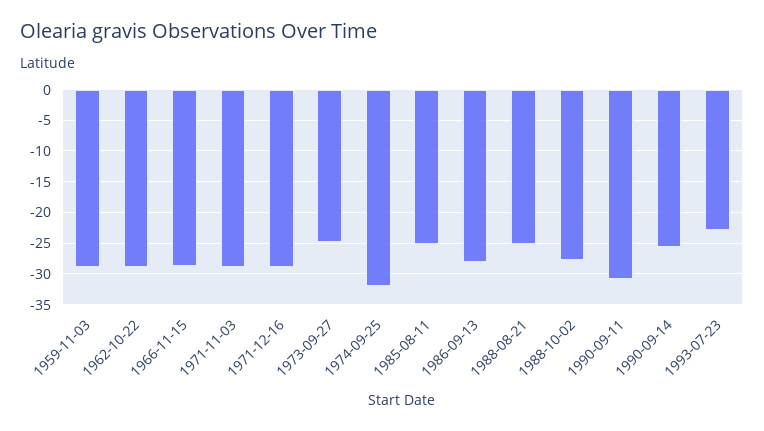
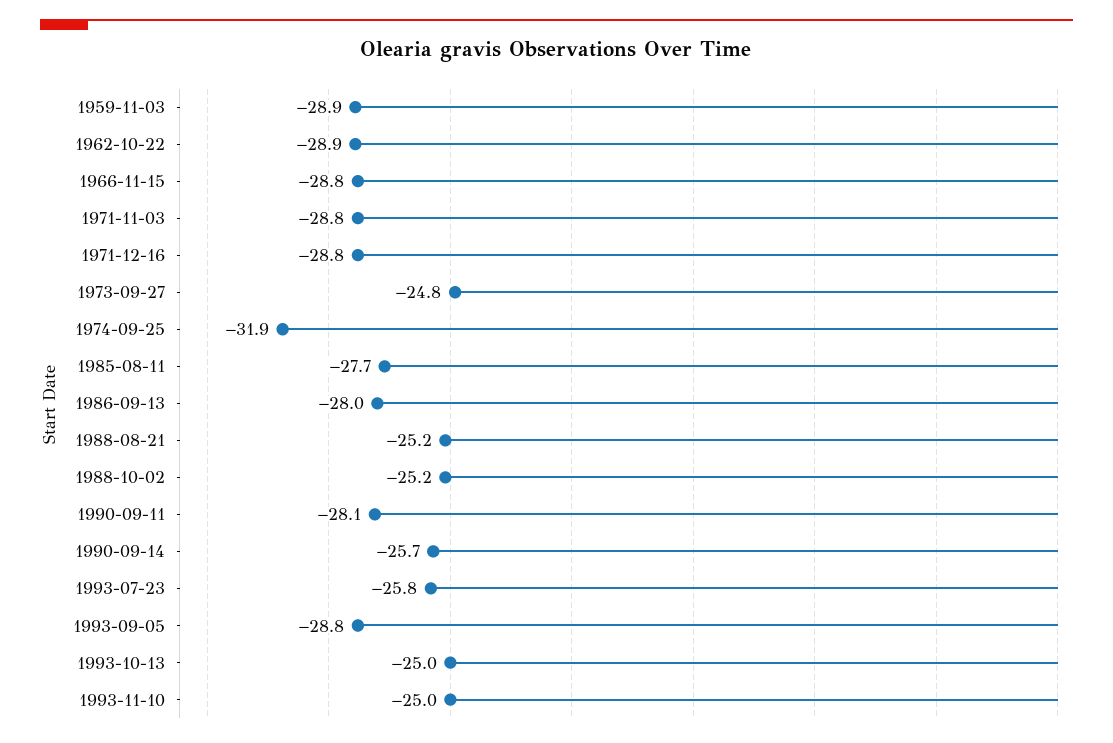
1985-08-11: -25 -> -27.7
1988-10-02: -28 -> -25.2
1990-09-11: -31 -> -28.1
1993-07-23: -23 -> -25.8
1993-09-05: none -> -28.8
1993-10-13: none -> -25
1993-11-10: none -> -25

